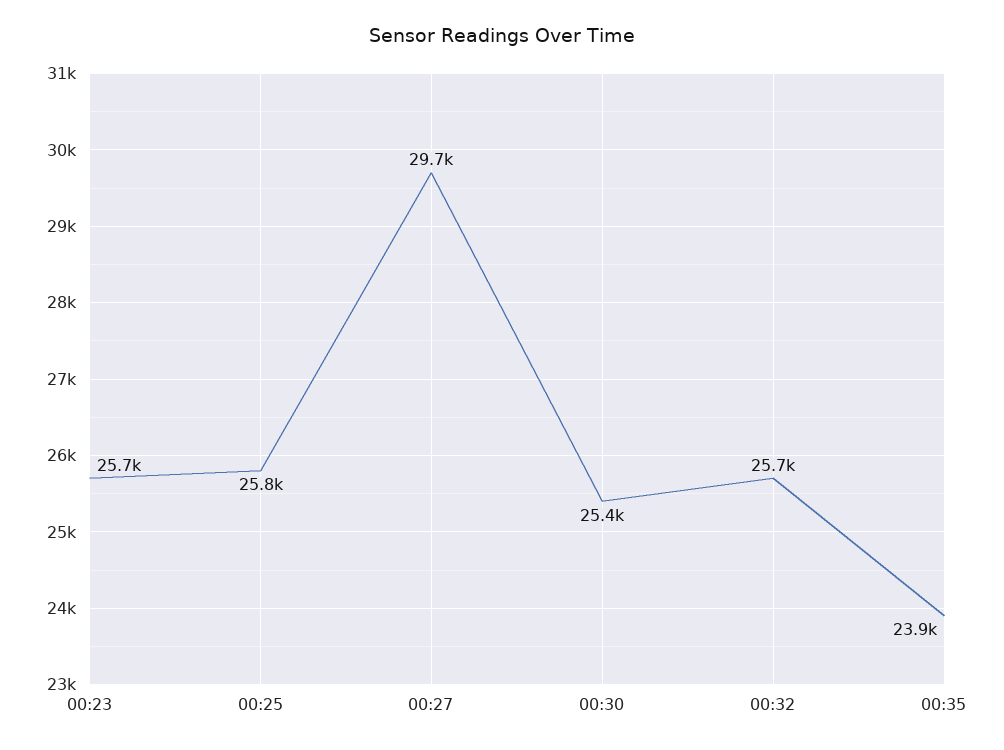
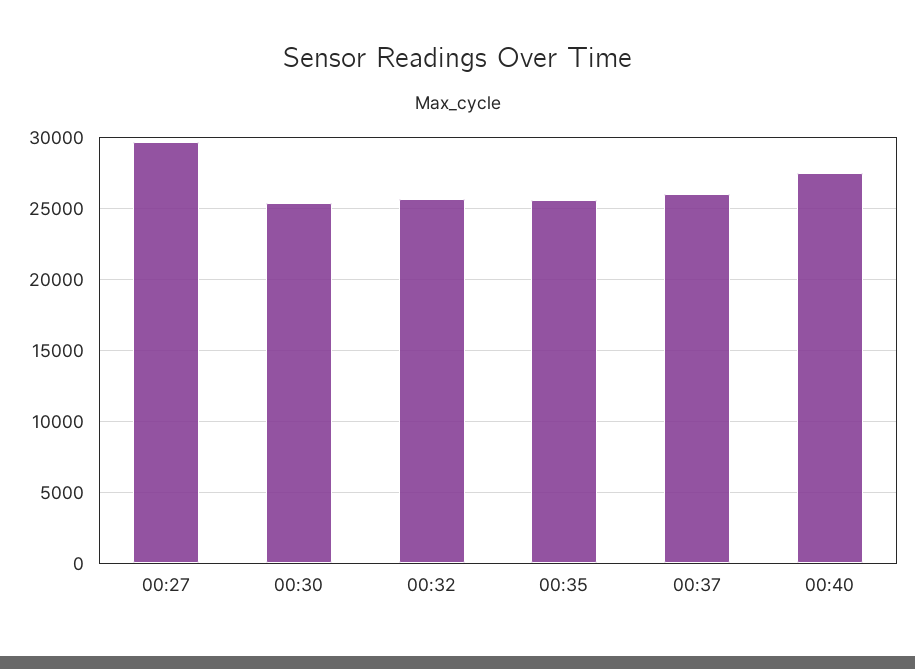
00:23: 25700 -> none
00:25: 25800 -> none
00:35: 23900 -> 25500
00:37: none -> 26000
00:40: none -> 27500

